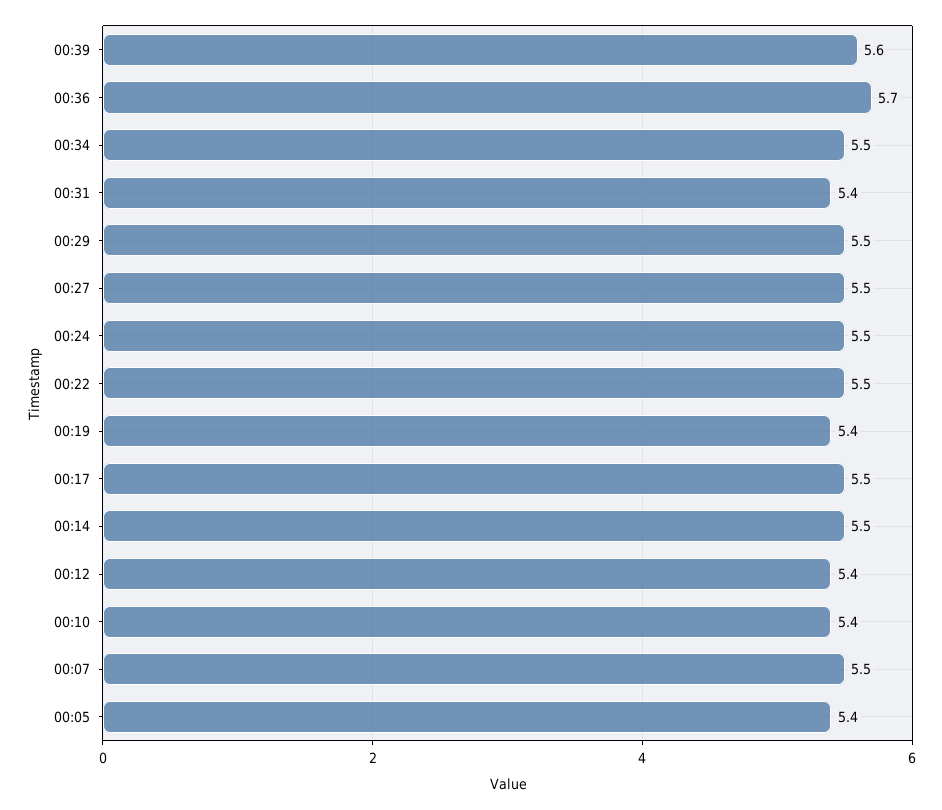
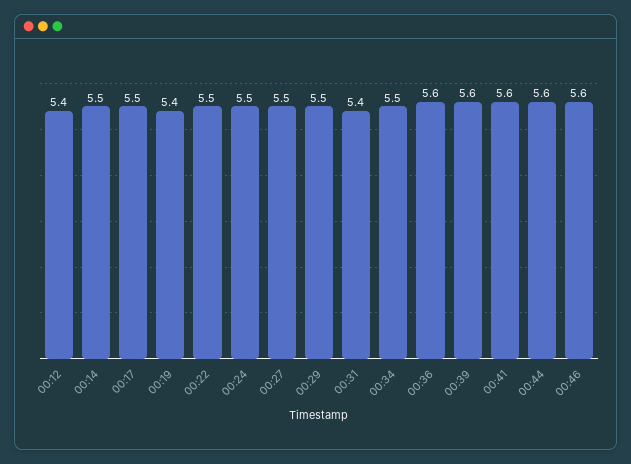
00:36: 5.7 -> 5.6
00:10: 5.4 -> none
00:07: 5.5 -> none
00:05: 5.4 -> none
00:41: none -> 5.6
00:44: none -> 5.6
00:46: none -> 5.6

